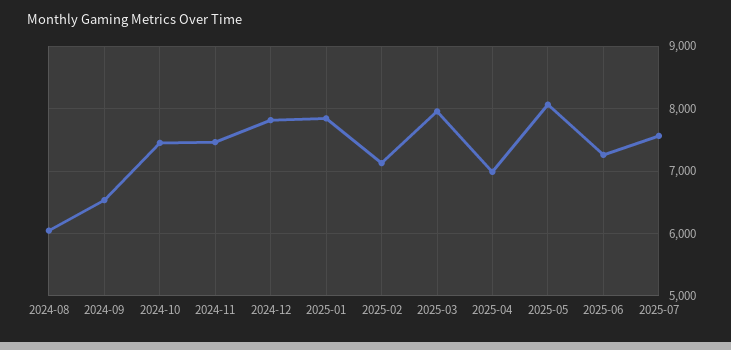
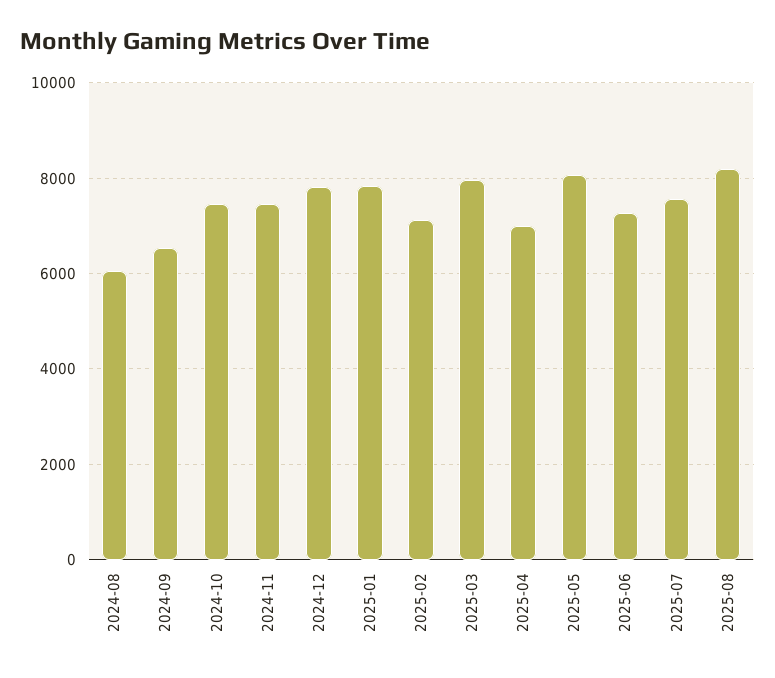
2025-08: none -> 8200

